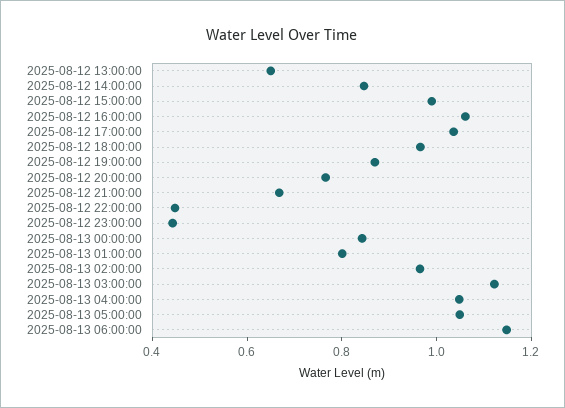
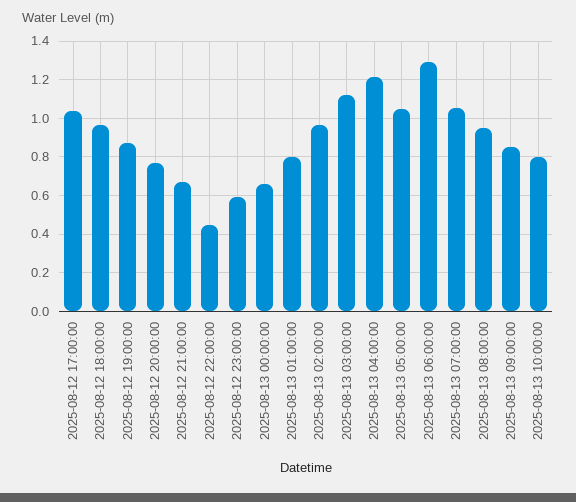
2025-08-12 13:00:00: 0.65 -> none
2025-08-12 14:00:00: 0.85 -> none
2025-08-12 15:00:00: 1 -> none
2025-08-12 16:00:00: 1.05 -> none
2025-08-12 23:00:00: 0.45 -> 0.6
2025-08-13 00:00:00: 0.85 -> 0.65
2025-08-13 04:00:00: 1.05 -> 1.2
2025-08-13 06:00:00: 1.15 -> 1.3
2025-08-13 07:00:00: none -> 1.05
2025-08-13 08:00:00: none -> 0.95
2025-08-13 09:00:00: none -> 0.85
2025-08-13 10:00:00: none -> 0.8

